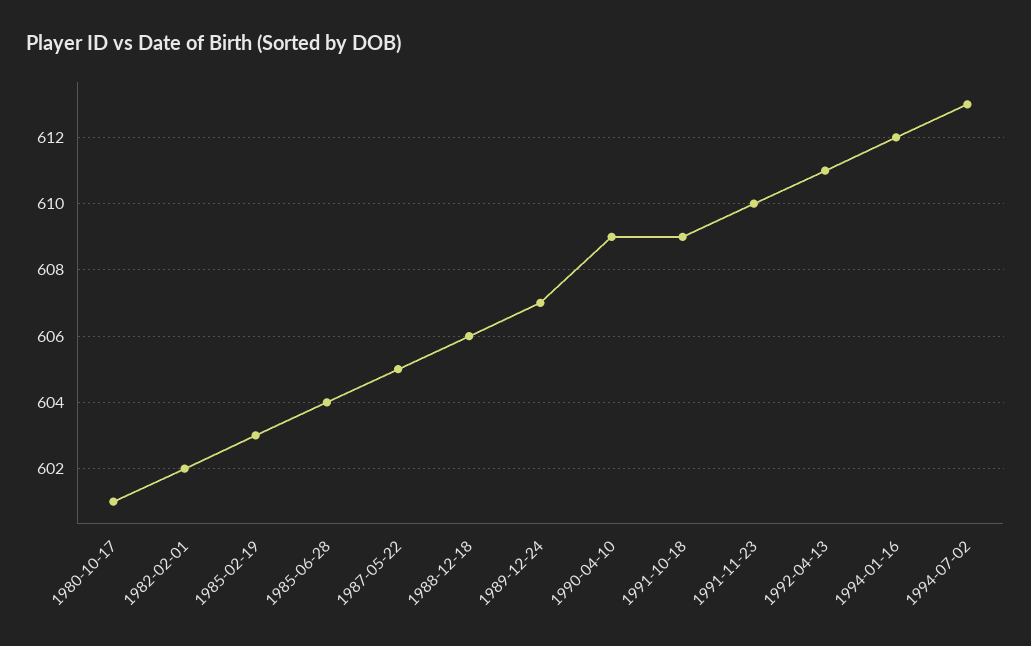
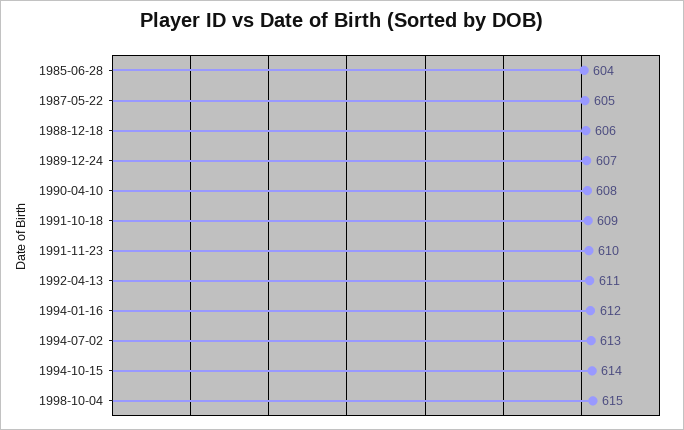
1980-10-17: 601 -> none
1982-02-01: 602 -> none
1985-02-19: 603 -> none
1990-04-10: 609 -> 608
1994-10-15: none -> 614
1998-10-04: none -> 615

